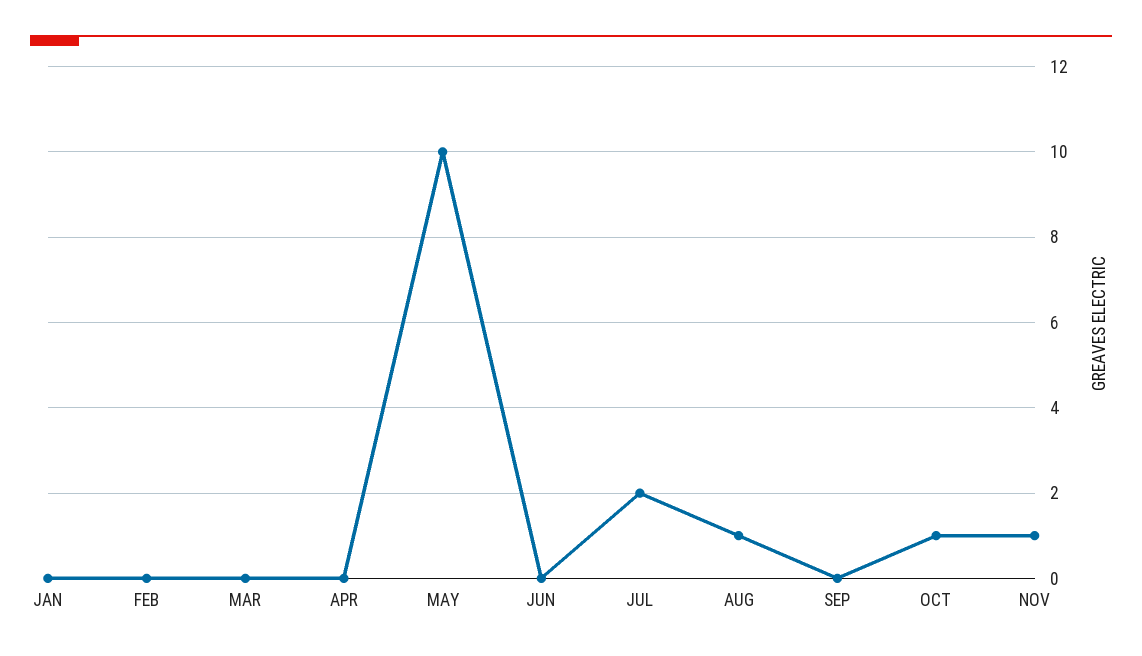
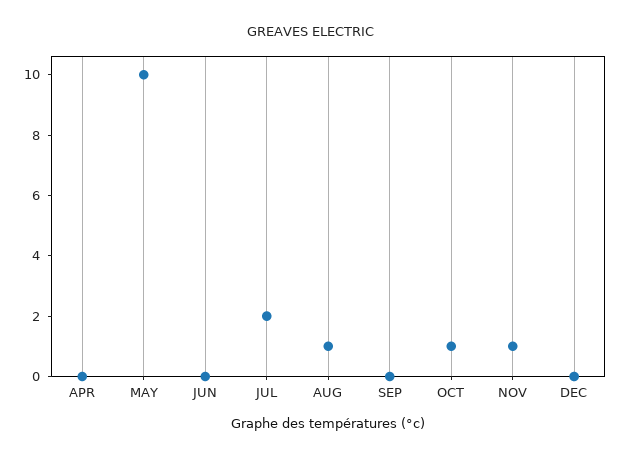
JAN: 0 -> none
FEB: 0 -> none
MAR: 0 -> none
DEC: none -> 0

